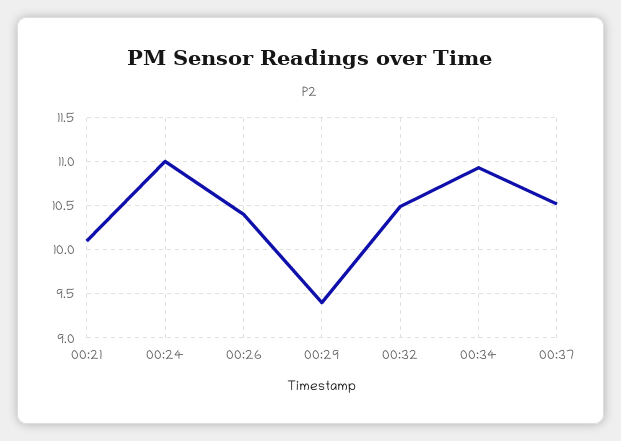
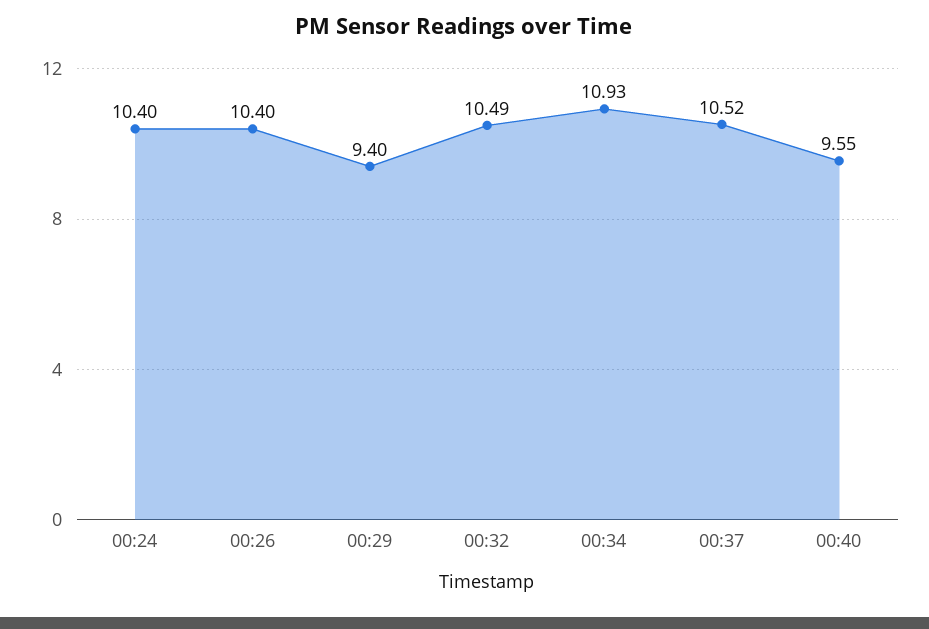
00:21: 10.1 -> none
00:24: 11 -> 10.4
00:40: none -> 9.55

